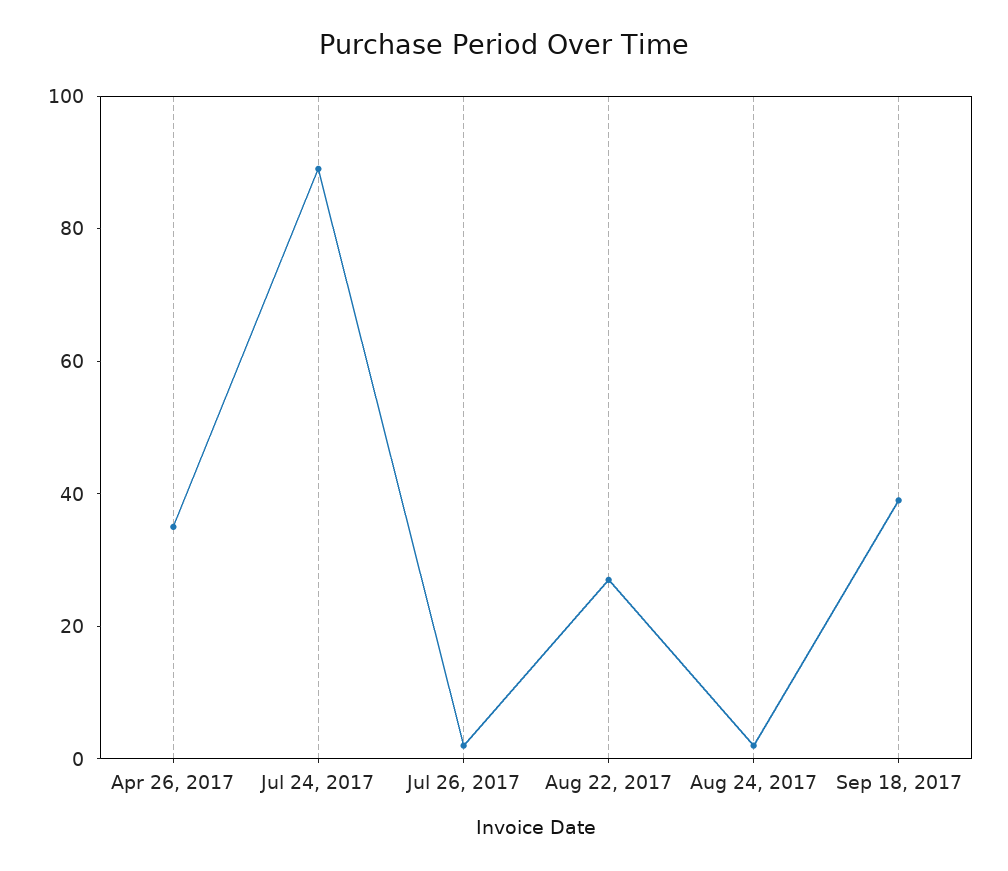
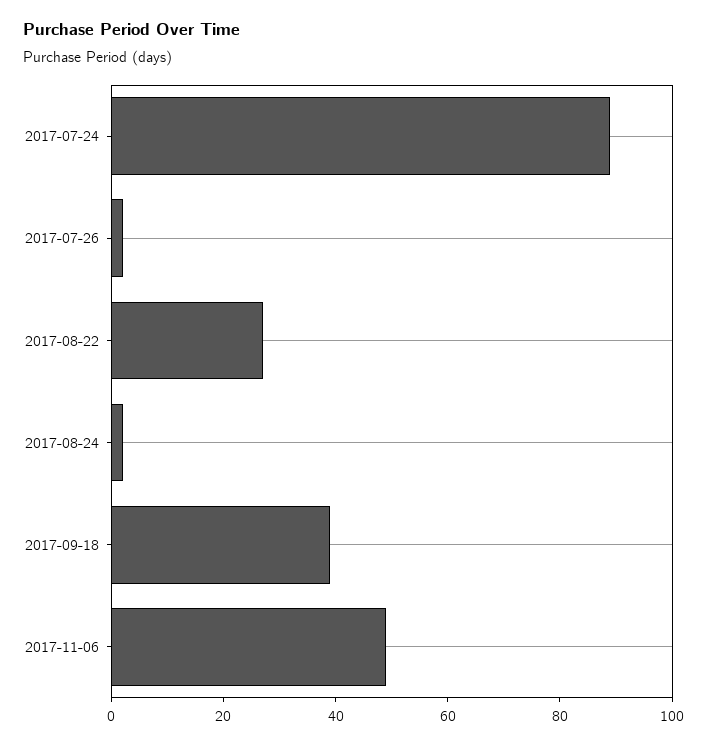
Apr 26, 2017: 35 -> none
2017-11-06: none -> 50

